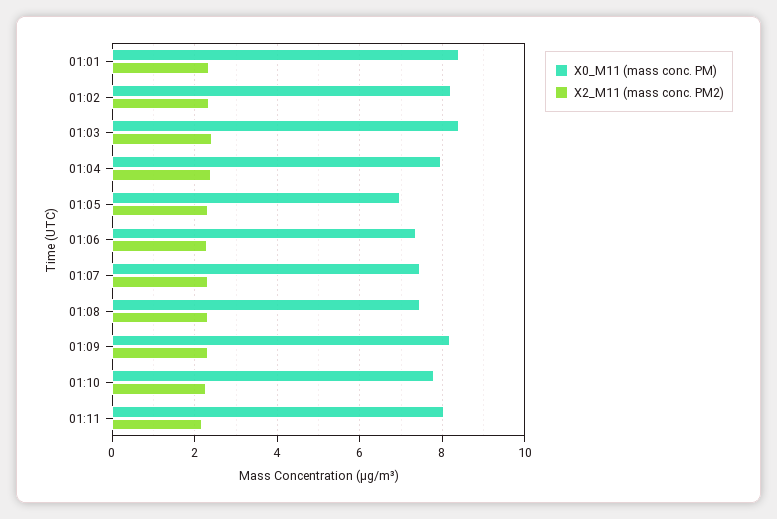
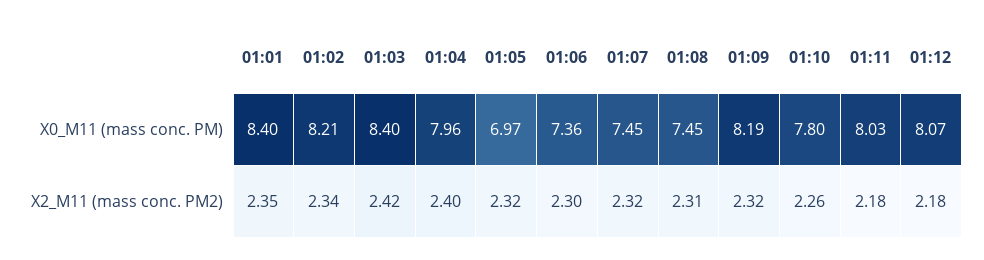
X0_M11 (mass conc. PM), 01:12: none -> 8.07
X2_M11 (mass conc. PM2), 01:12: none -> 2.18

